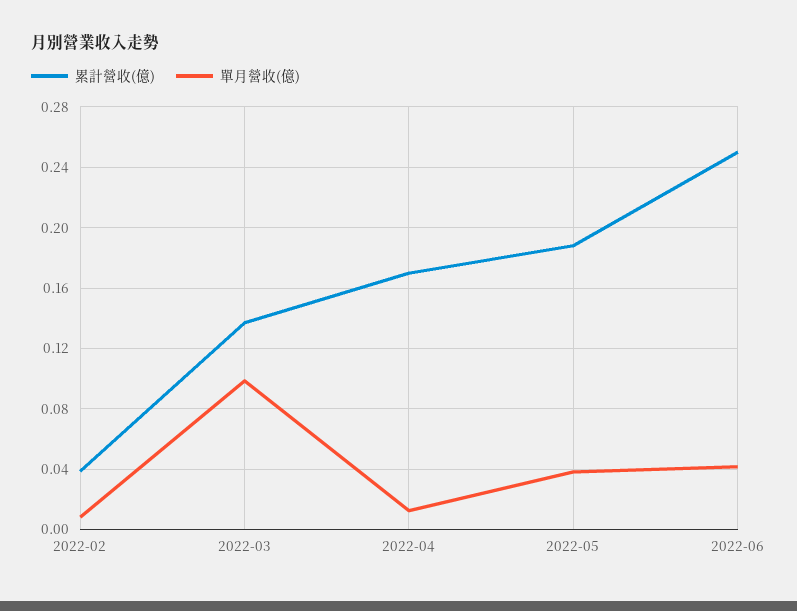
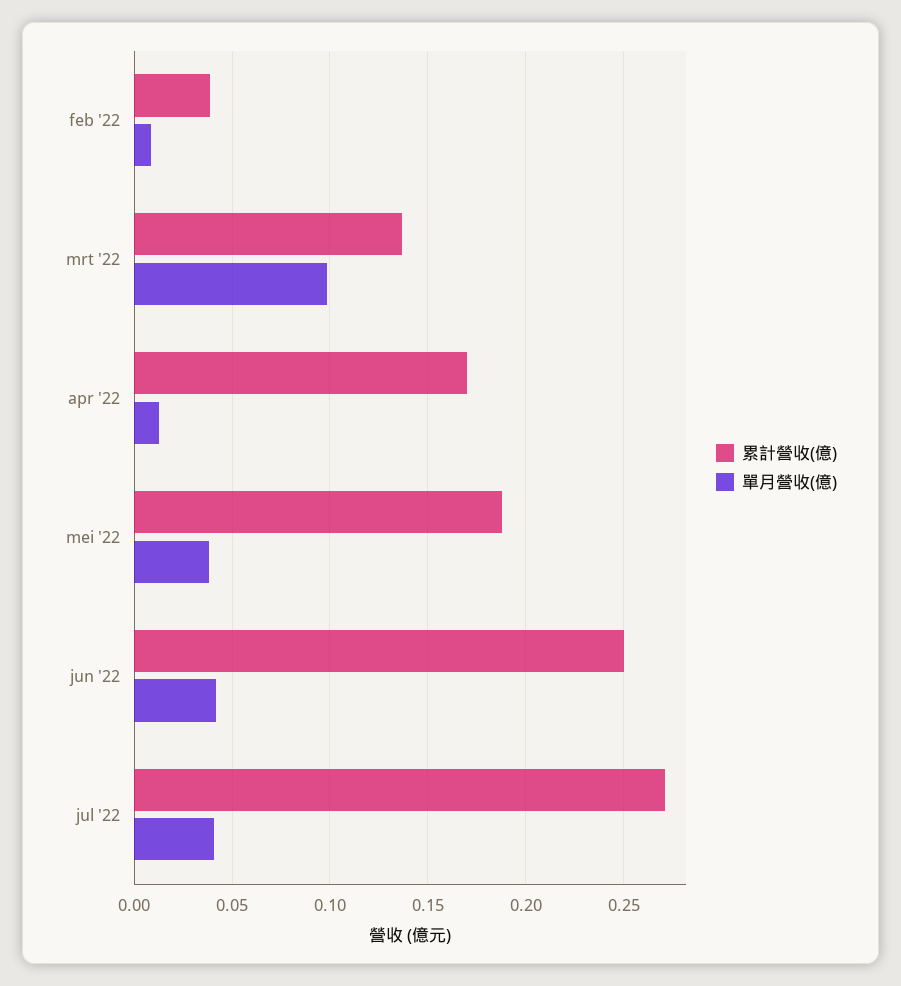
累計營收(億), jul '22: none -> 0.27
單月營收(億), jul '22: none -> 0.04

